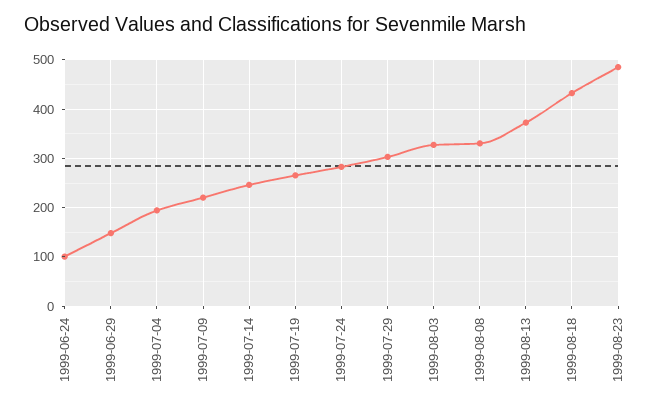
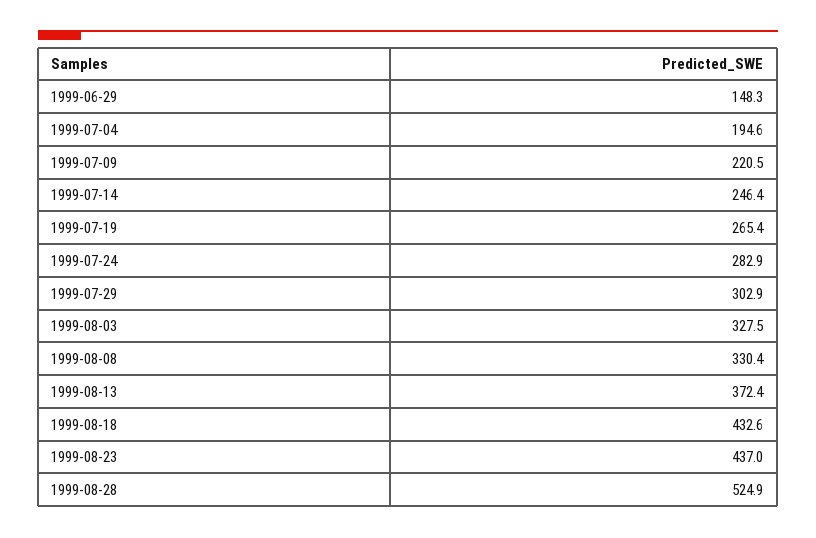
1999-06-24: 100 -> none
1999-08-23: 480 -> 437
1999-08-28: none -> 524.9

